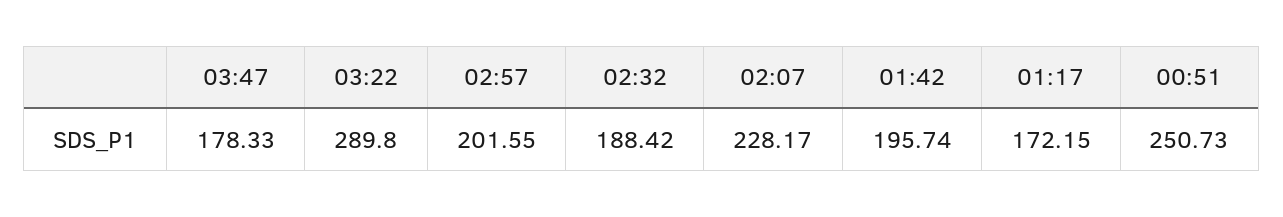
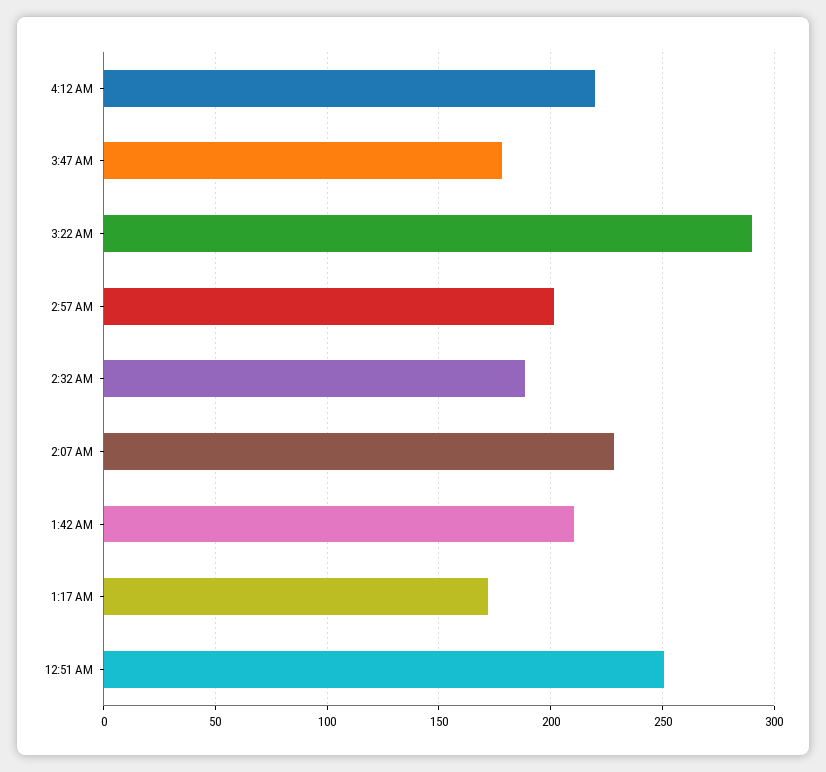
01:42: 195.74 -> 210
4:12 AM: none -> 220

